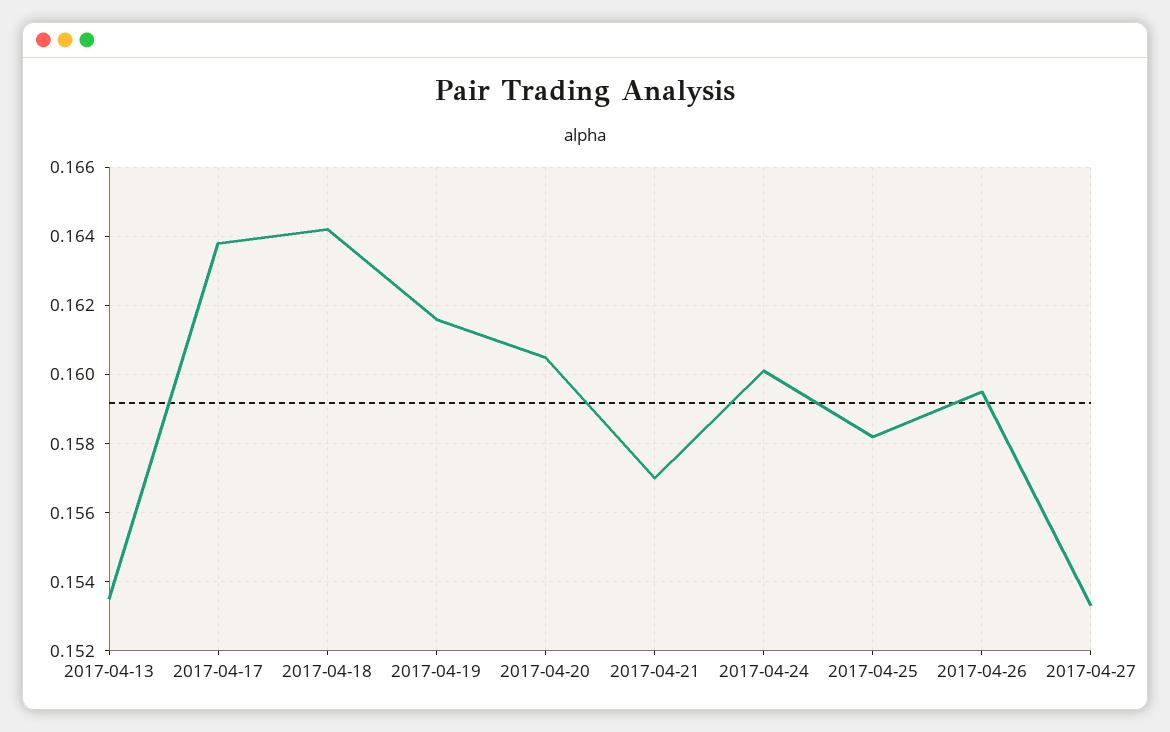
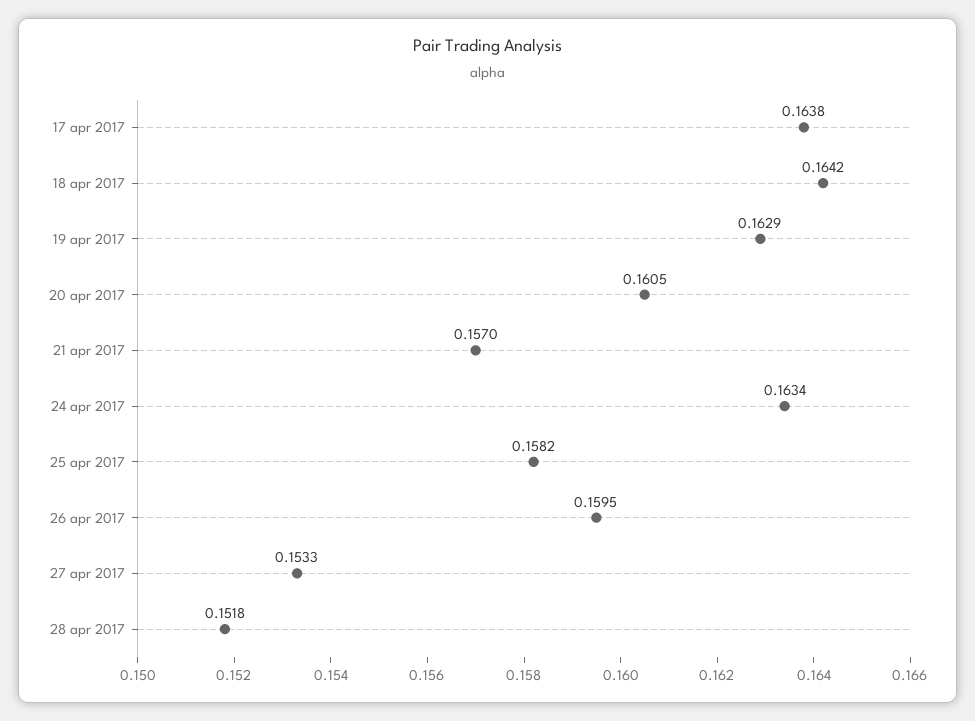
2017-04-13: 0.1535 -> none
2017-04-19: 0.1615 -> 0.1629
2017-04-24: 0.16 -> 0.1634
28 apr 2017: none -> 0.1518

